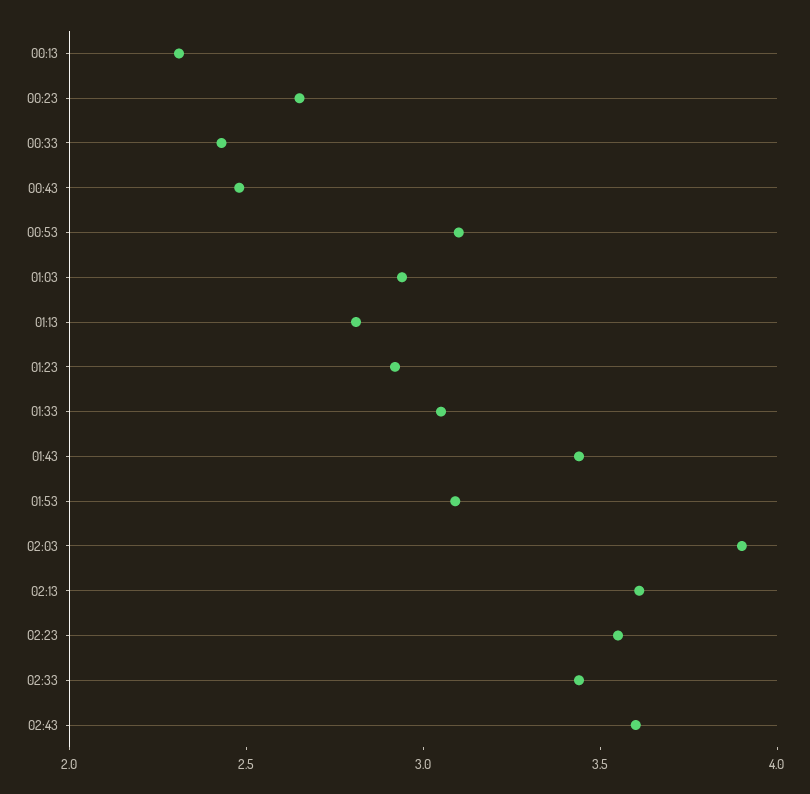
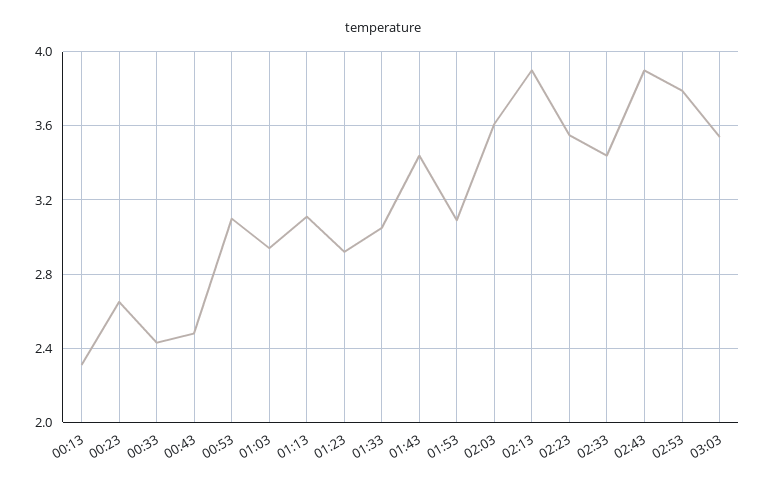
01:13: 2.8 -> 3.1
02:03: 3.9 -> 3.6
02:13: 3.6 -> 3.9
02:43: 3.6 -> 3.9
02:53: none -> 3.8
03:03: none -> 3.55

